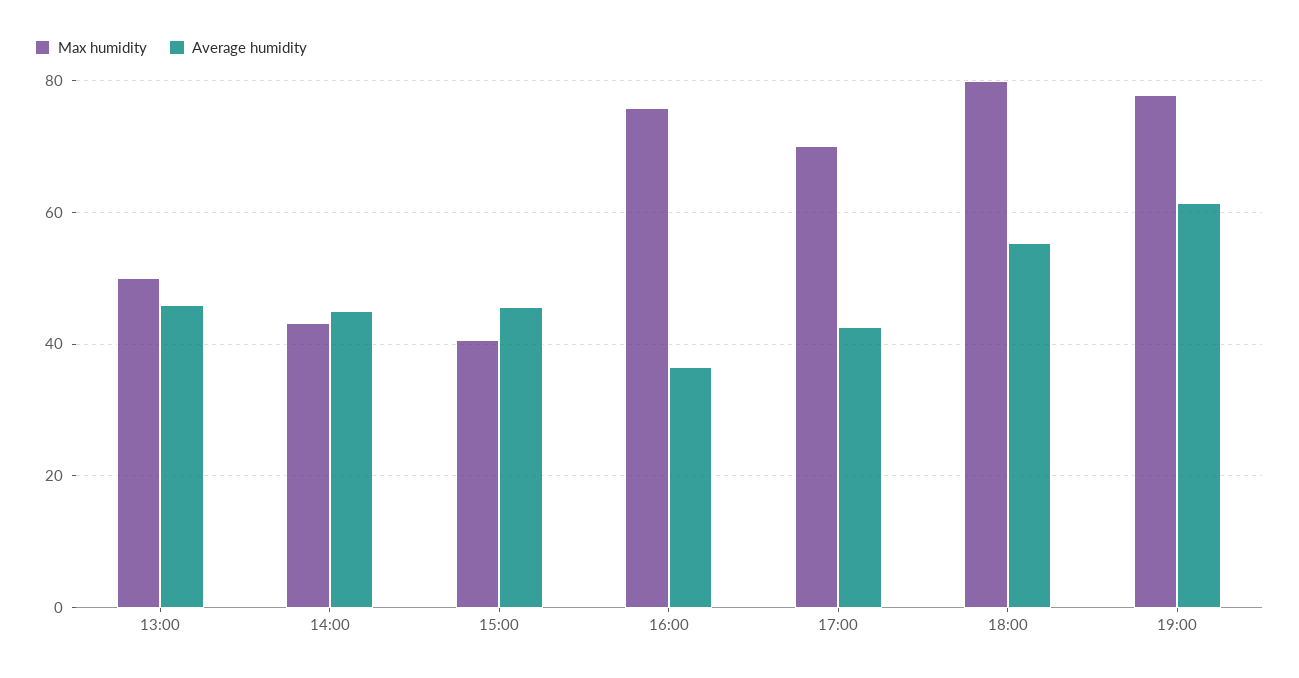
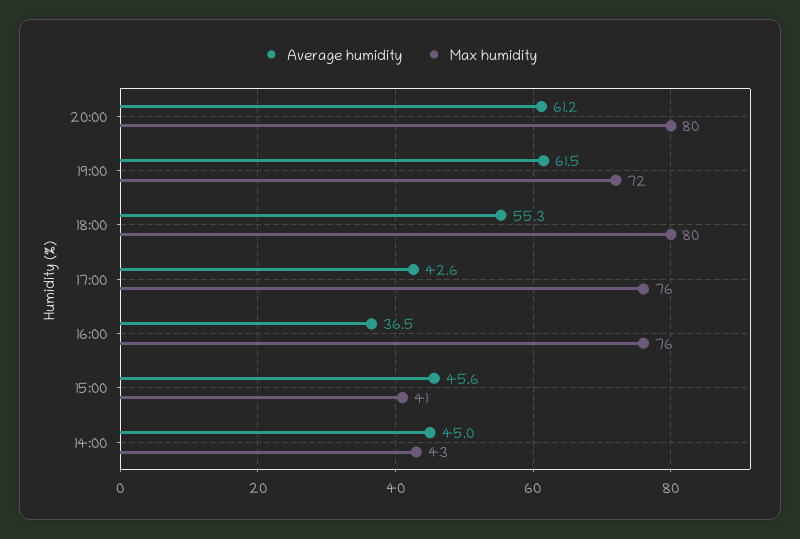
Max humidity, 13:00: 50 -> none
Average humidity, 13:00: 46 -> none
Max humidity, 17:00: 70 -> 76
Max humidity, 19:00: 78 -> 72
Average humidity, 20:00: none -> 61.2
Max humidity, 20:00: none -> 80

